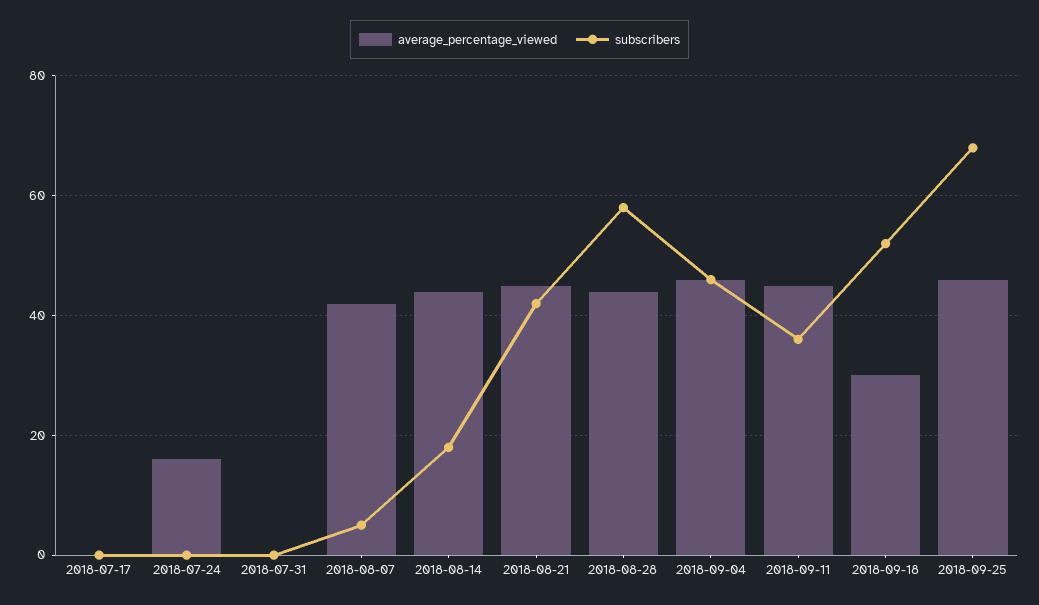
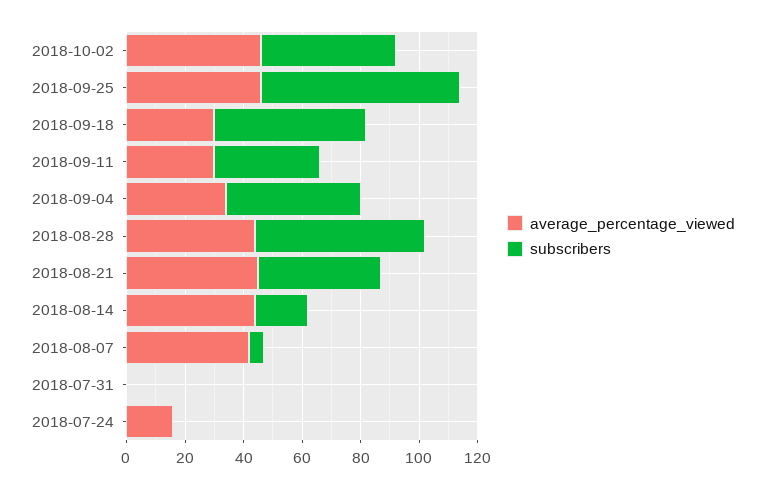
average_percentage_viewed, 2018-07-17: 0 -> none
subscribers, 2018-07-17: 0 -> none
average_percentage_viewed, 2018-09-04: 45 -> 35
average_percentage_viewed, 2018-09-11: 45 -> 30
average_percentage_viewed, 2018-10-02: none -> 45
subscribers, 2018-10-02: none -> 45

